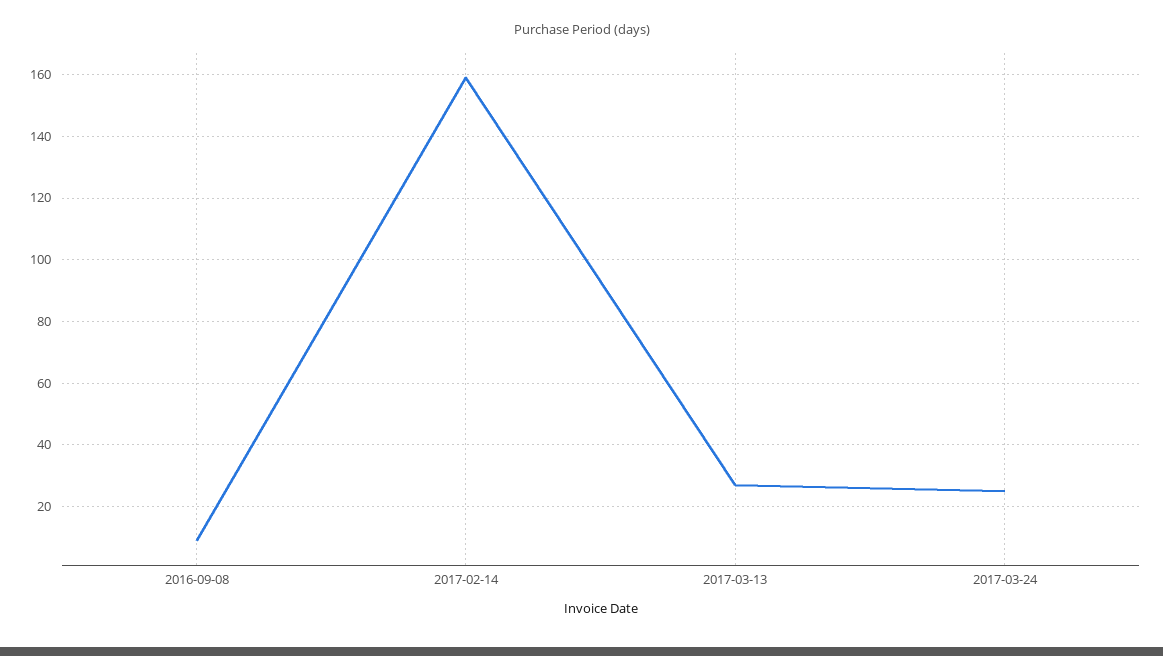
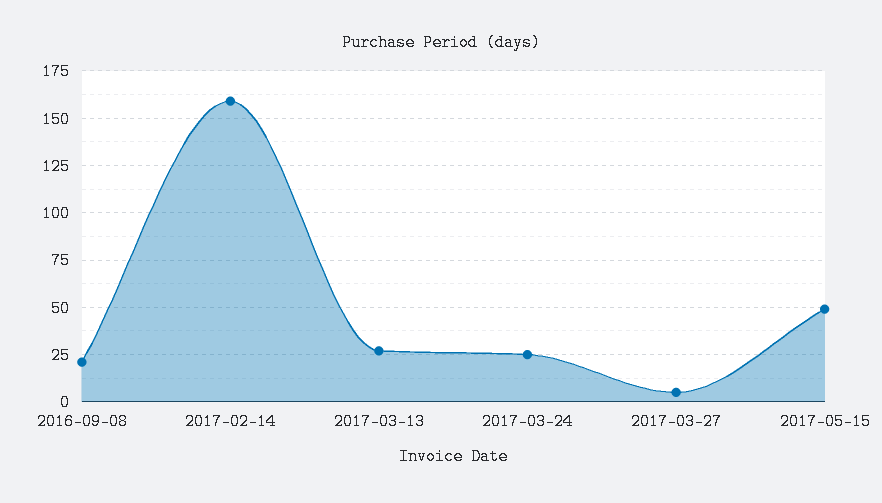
2016-09-08: 10 -> 20
2017-03-27: none -> 5
2017-05-15: none -> 50

